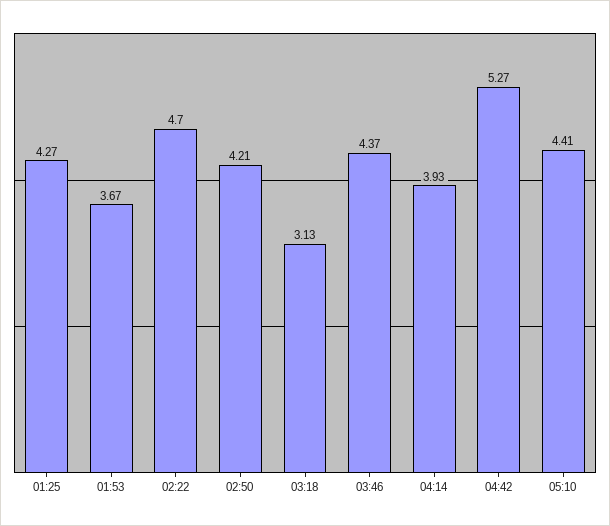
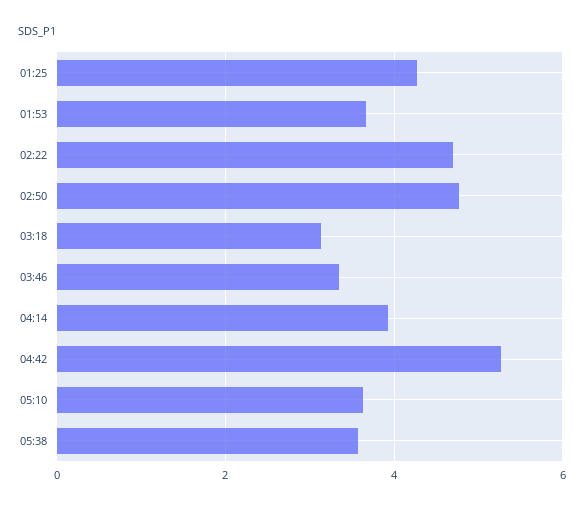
02:50: 4.21 -> 4.8
03:46: 4.37 -> 3.4
05:10: 4.41 -> 3.6
05:38: none -> 3.6

